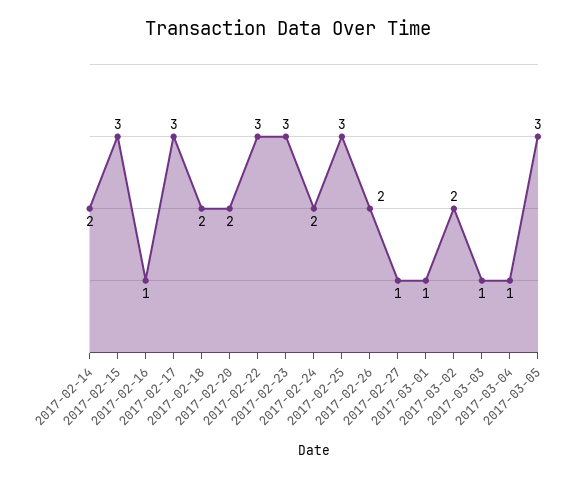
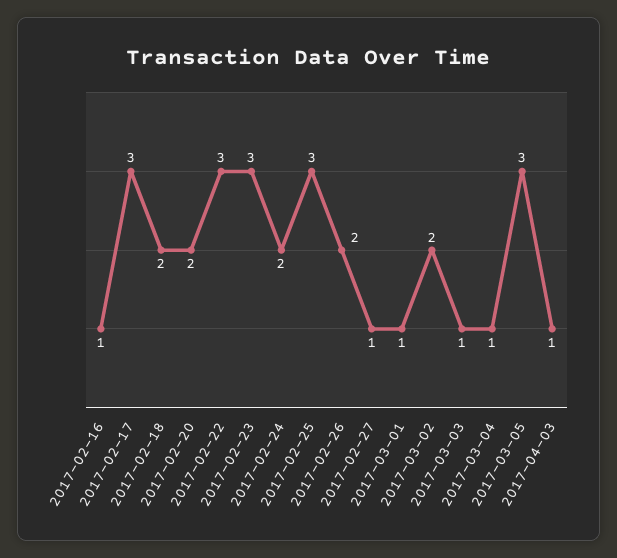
2017-02-14: 2 -> none
2017-02-15: 3 -> none
2017-04-03: none -> 1

